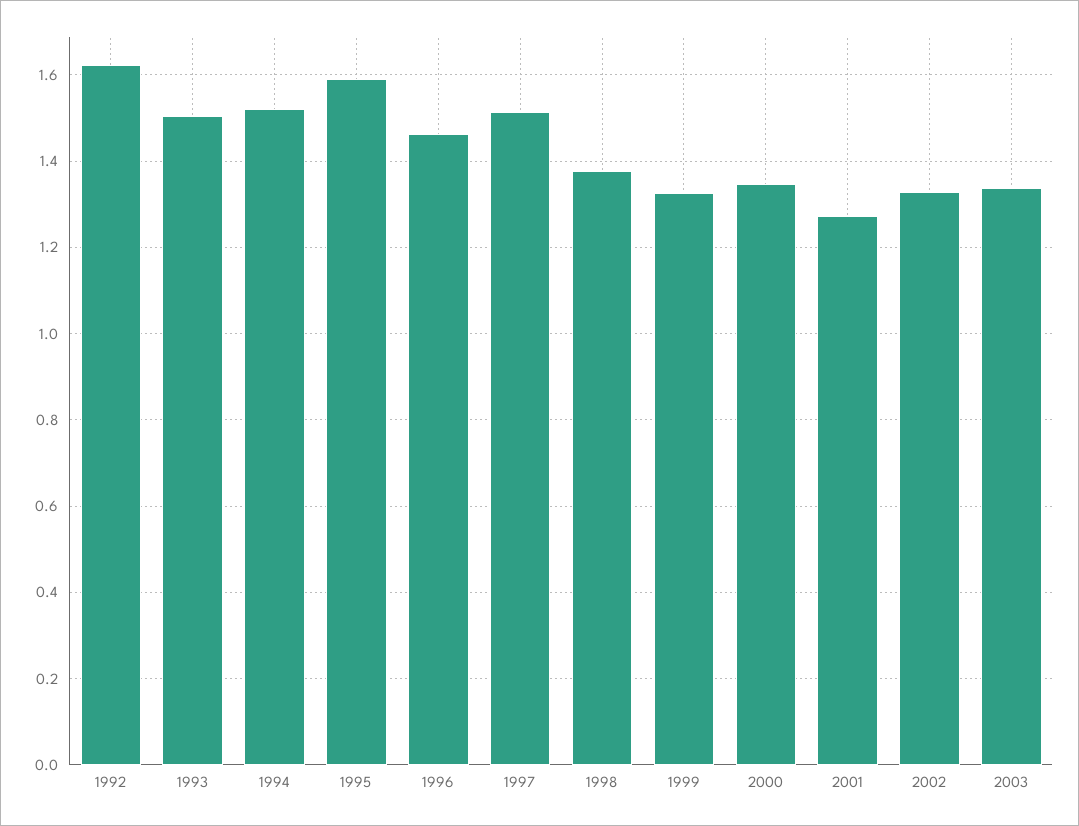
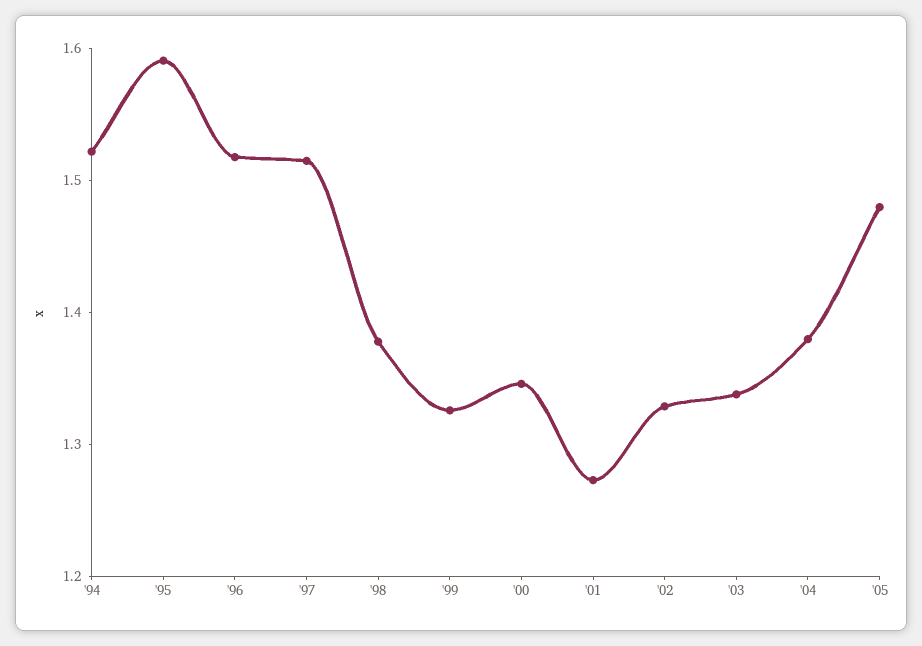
1992: 1.62 -> none
1993: 1.5 -> none
1996: 1.46 -> 1.52
'04: none -> 1.38
'05: none -> 1.48

